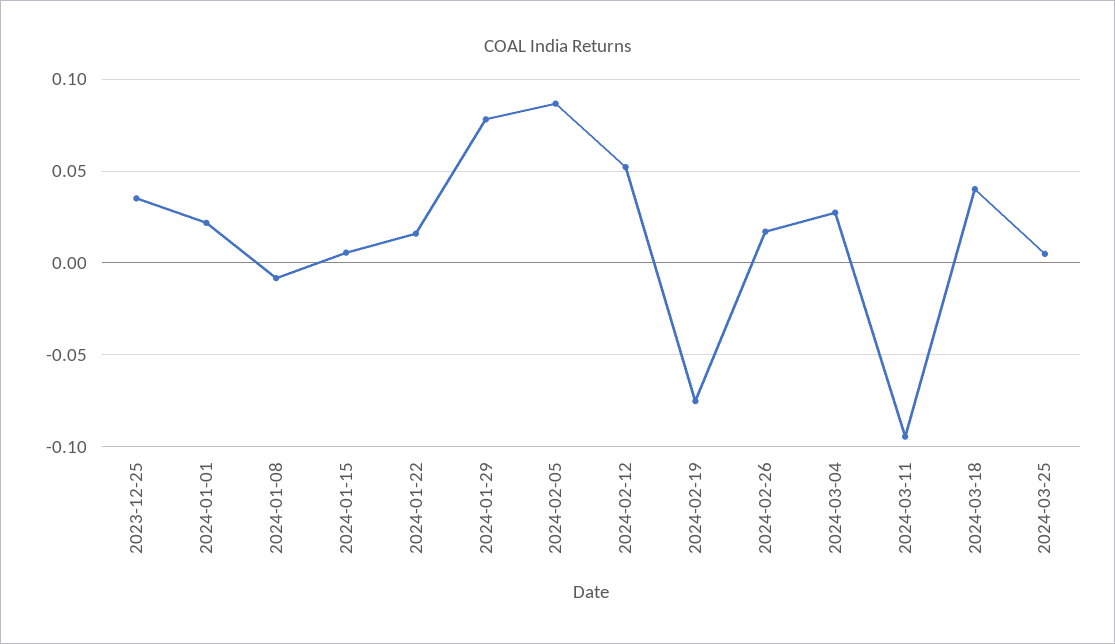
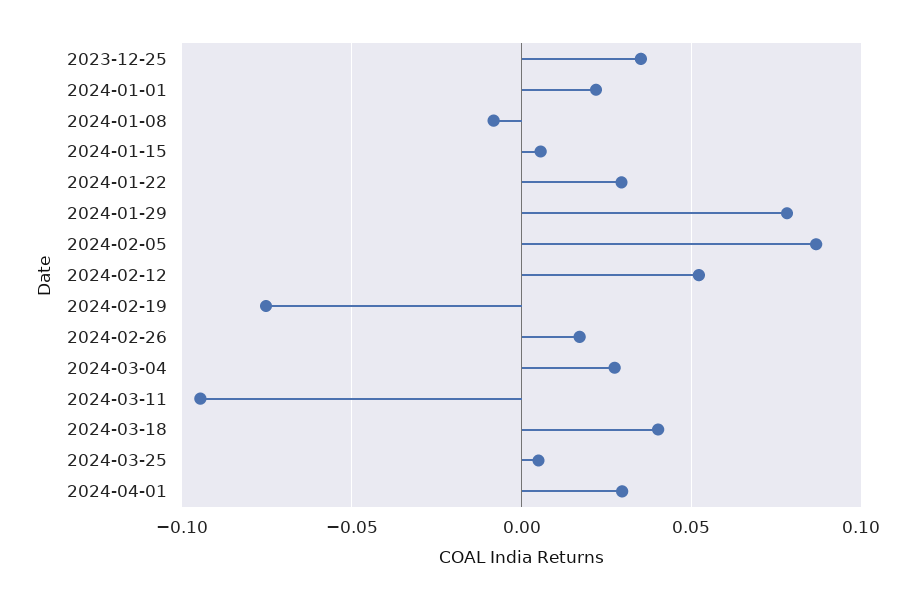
2024-01-22: 0.015 -> 0.03
2024-04-01: none -> 0.03

